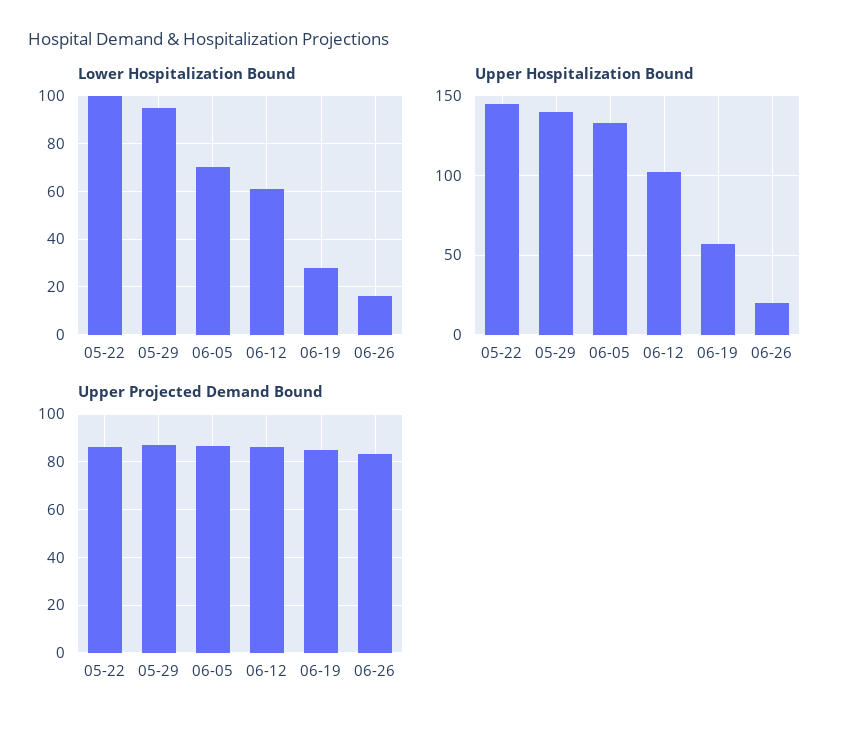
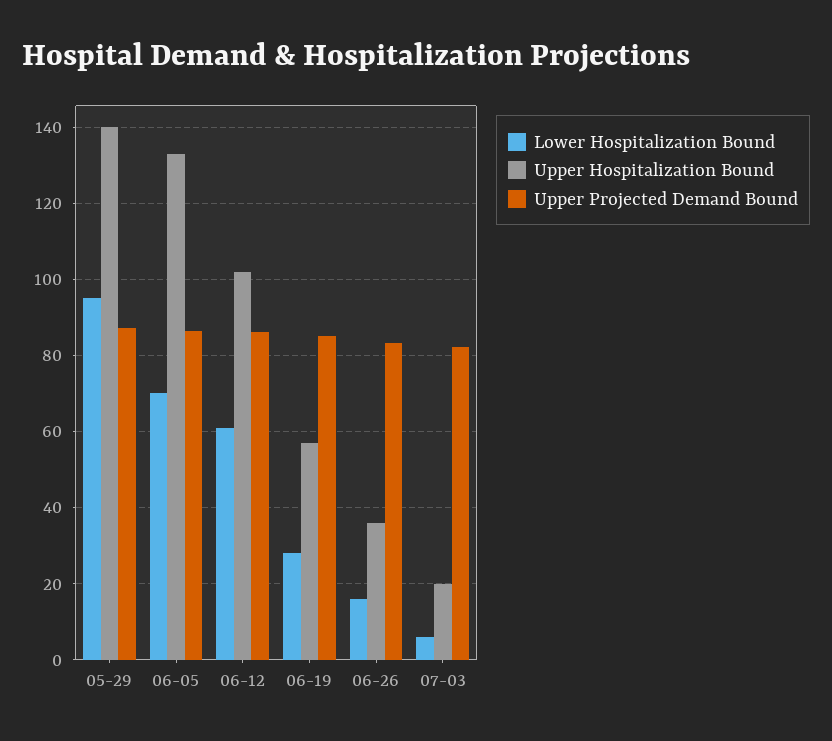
Lower Hospitalization Bound, 05-22: 100 -> none
Upper Hospitalization Bound, 05-22: 145 -> none
Upper Hospitalization Bound, 06-26: 20 -> 36
Upper Projected Demand Bound, 05-22: 85 -> none
Lower Hospitalization Bound, 07-03: none -> 6
Upper Hospitalization Bound, 07-03: none -> 20
Upper Projected Demand Bound, 07-03: none -> 82

